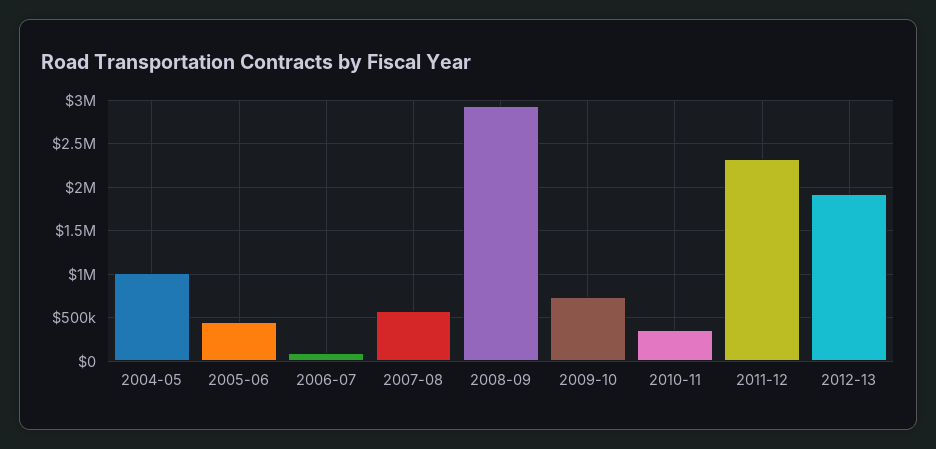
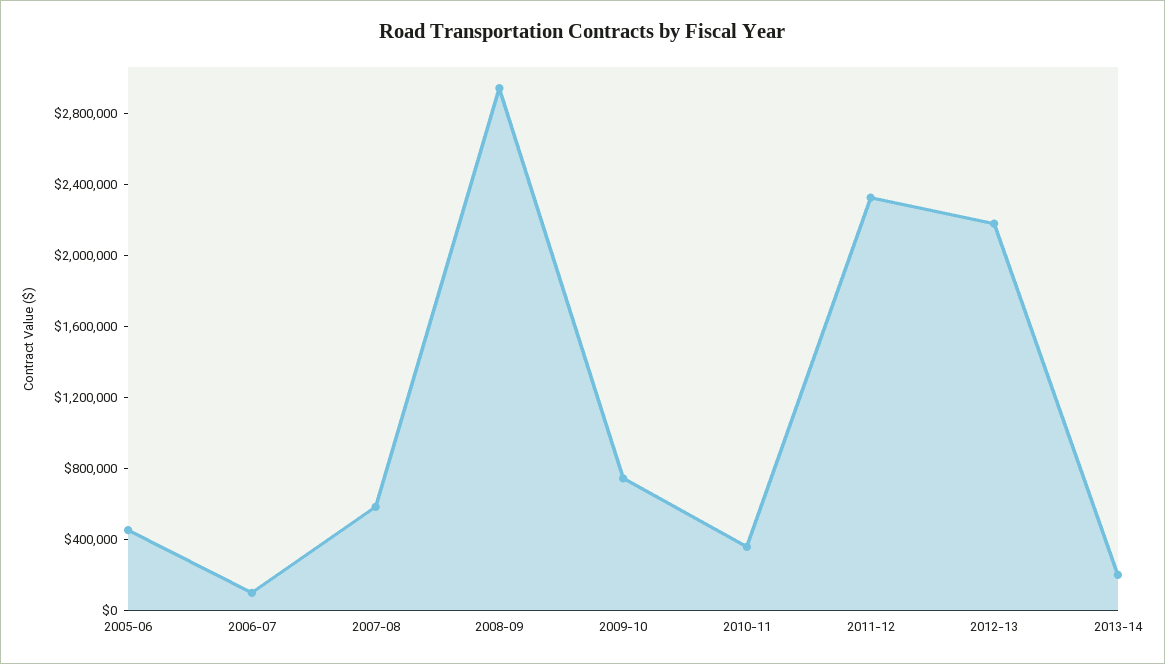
2004-05: 1000000 -> none
2012-13: 1900000 -> 2200000
2013-14: none -> 200000

